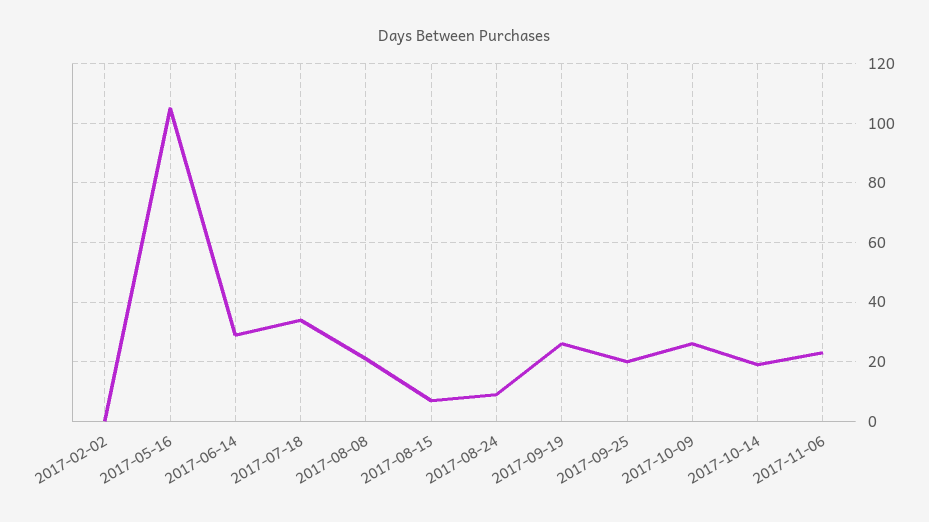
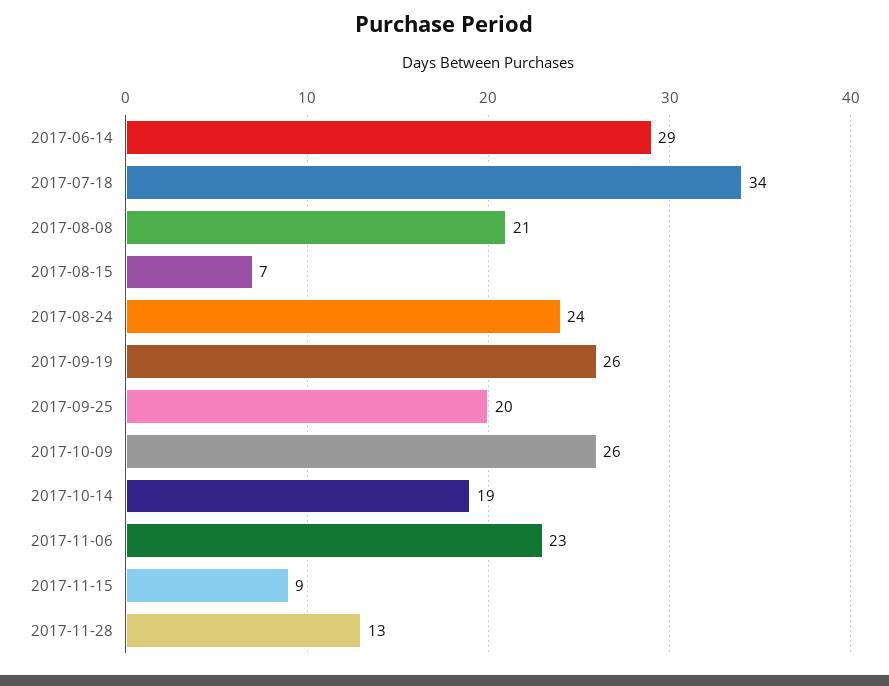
2017-02-02: 0 -> none
2017-05-16: 105 -> none
2017-08-24: 10 -> 24
2017-11-15: none -> 9
2017-11-28: none -> 13

